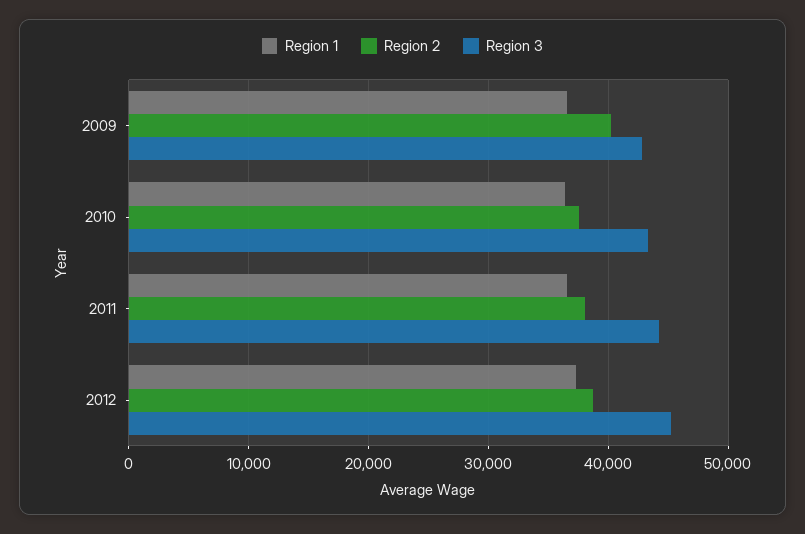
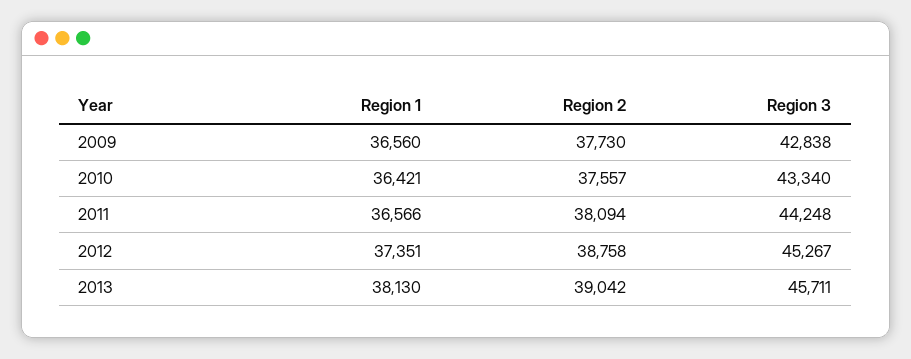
Region 2, 2009: 40000 -> 37730
Region 1, 2013: none -> 38130
Region 2, 2013: none -> 39042
Region 3, 2013: none -> 45711

